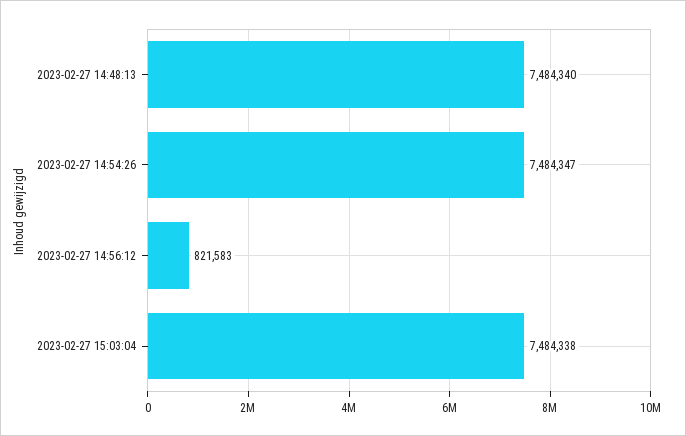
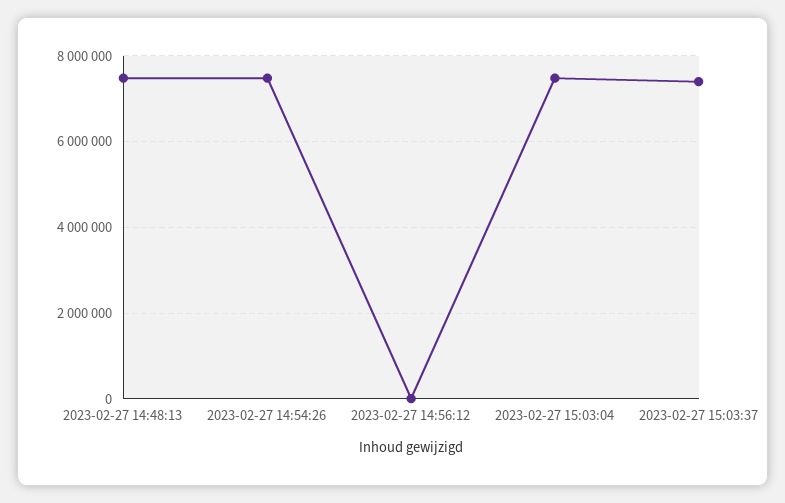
2023-02-27 14:56:12: 821583 -> 0
2023-02-27 15:03:37: none -> 7400000

